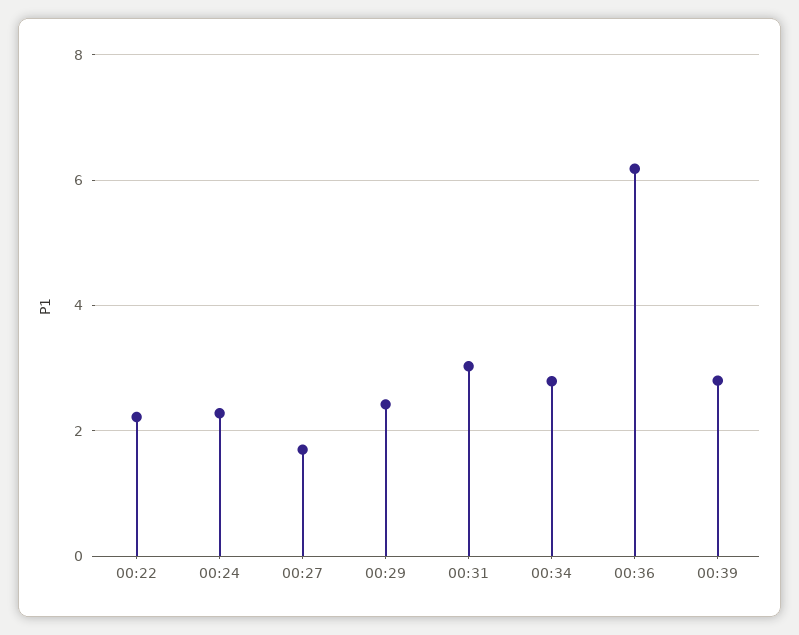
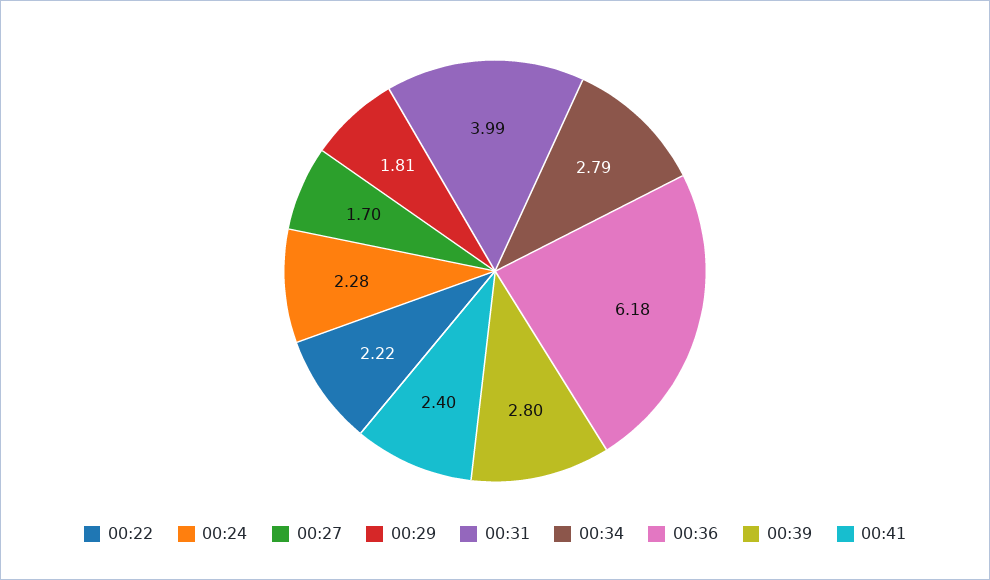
00:29: 2.4 -> 1.81
00:31: 3 -> 3.99
00:41: none -> 2.4

